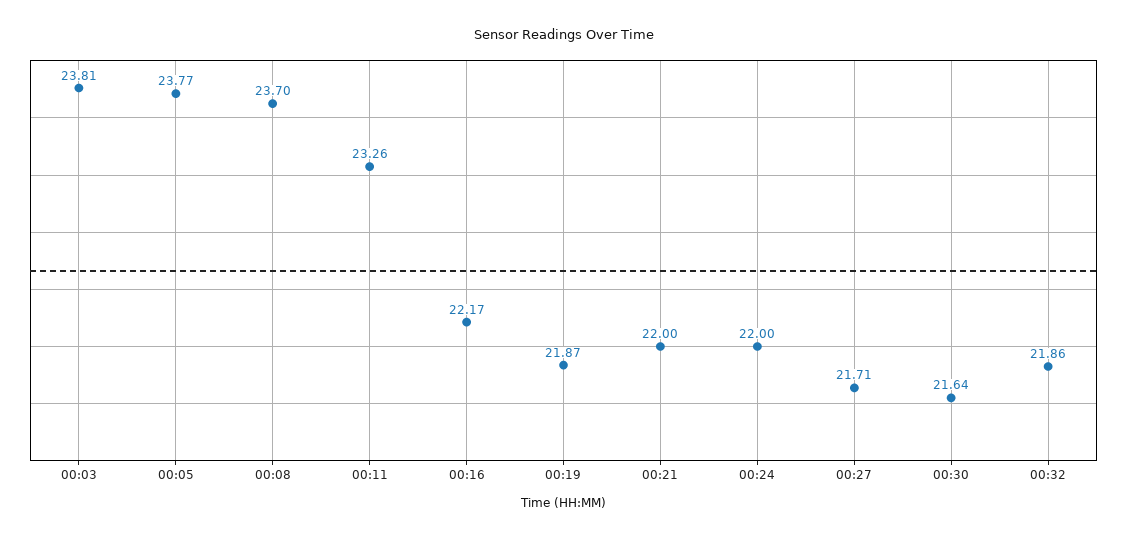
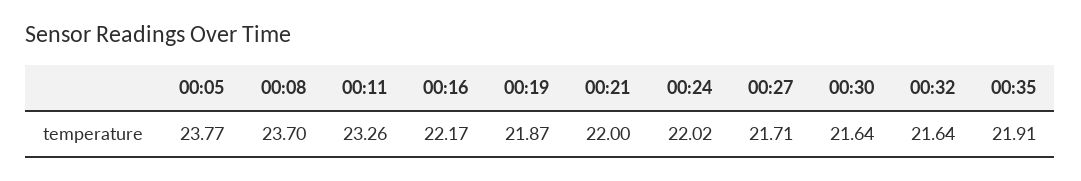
00:03: 23.81 -> none
00:24: 22 -> 22.02
00:32: 21.86 -> 21.64
00:35: none -> 21.91

